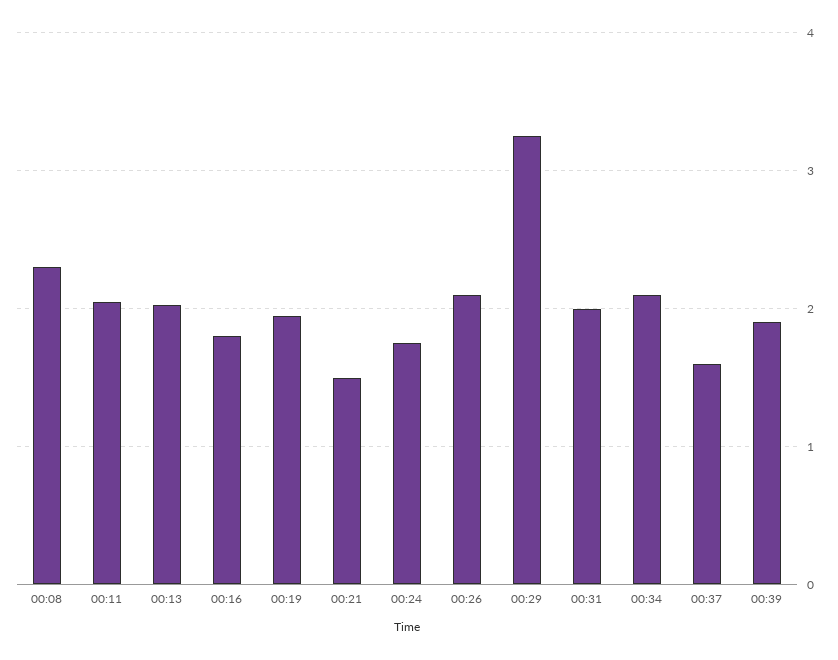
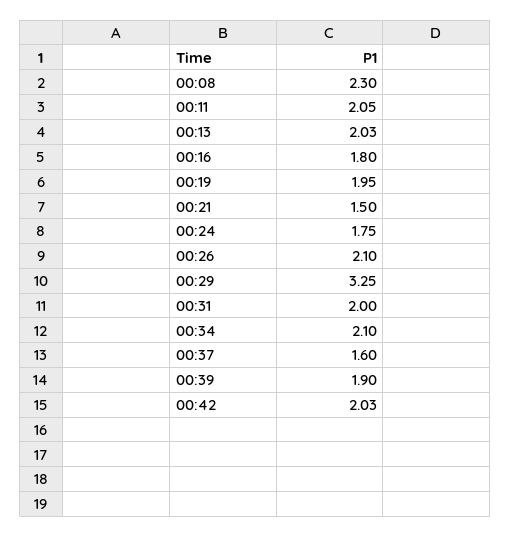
00:42: none -> 2.03

